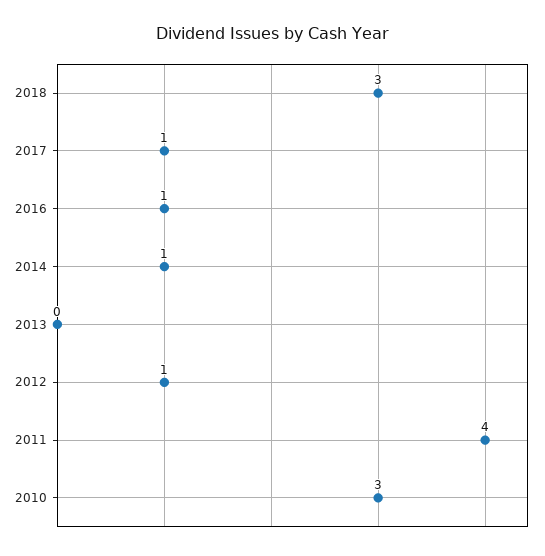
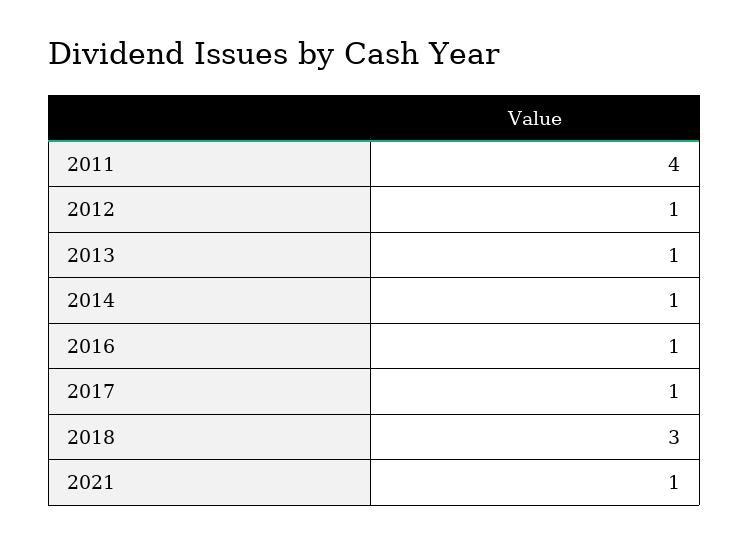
2013: 0 -> 1
2010: 3 -> none
2021: none -> 1

